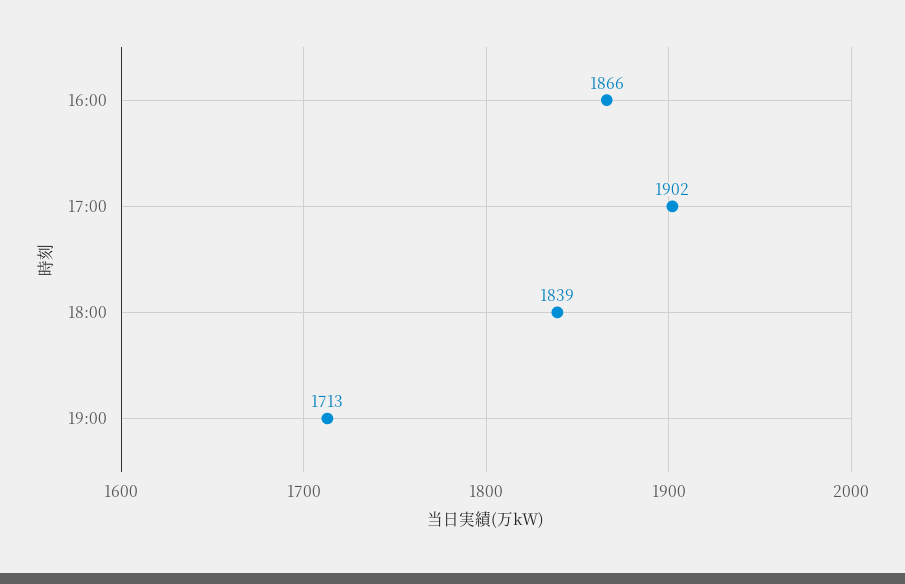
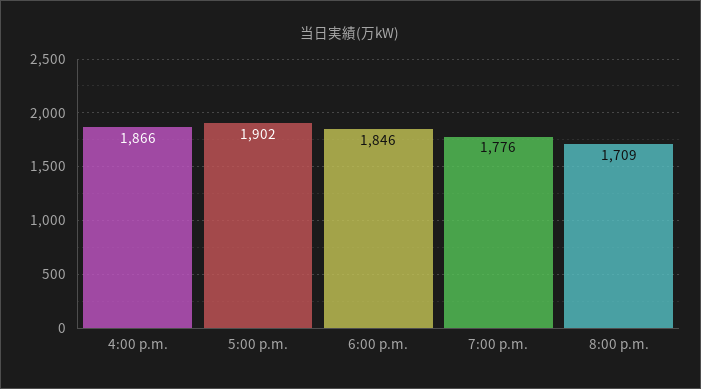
18:00: 1839 -> 1846
19:00: 1713 -> 1776
8:00 p.m.: none -> 1709

